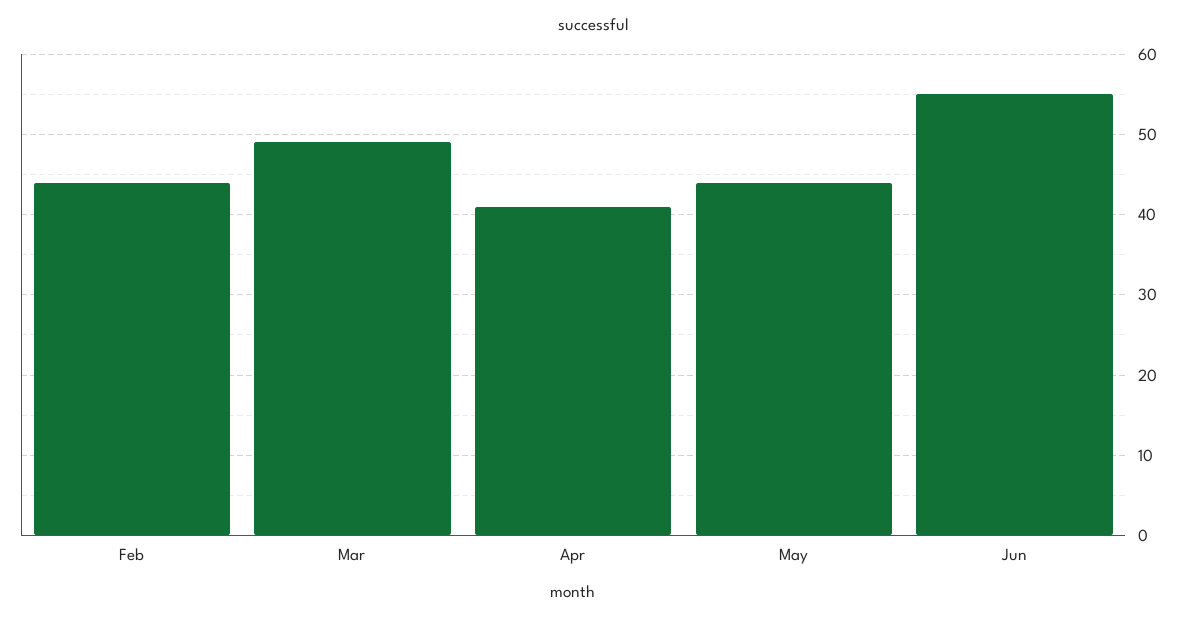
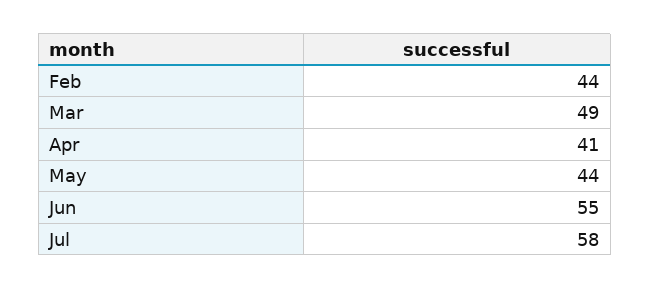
Jul: none -> 58

